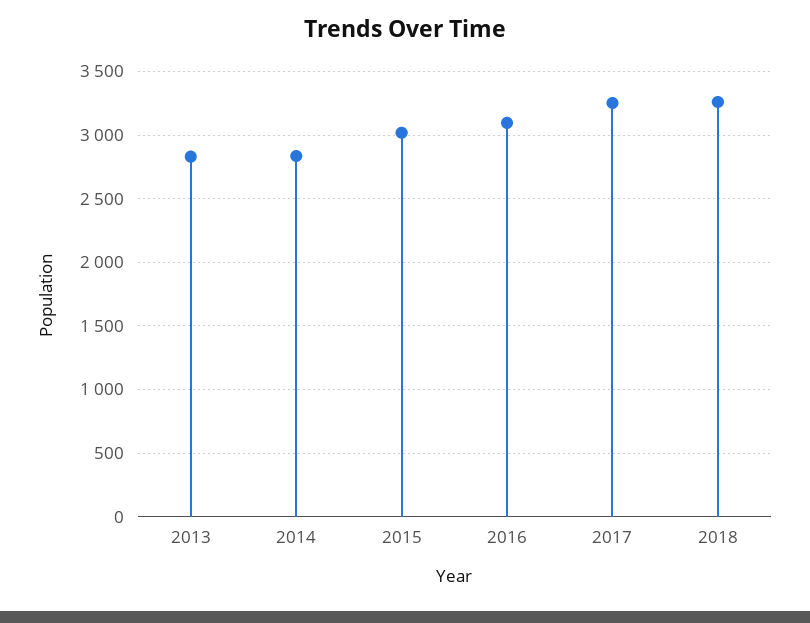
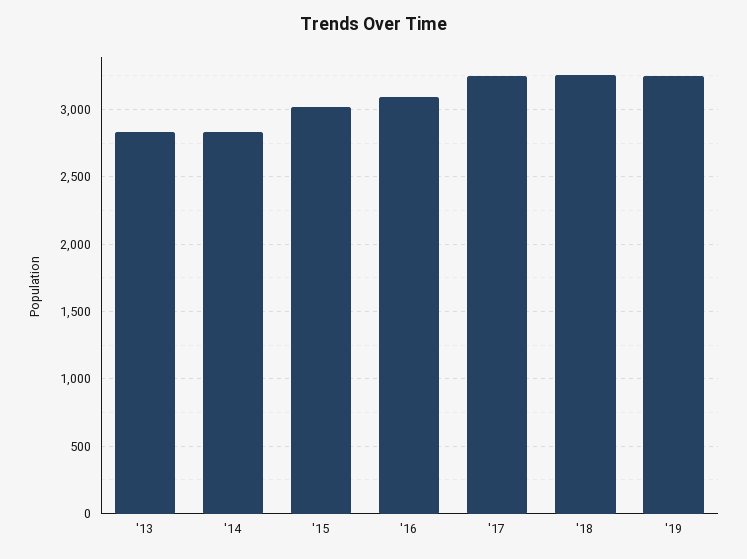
'19: none -> 3250

